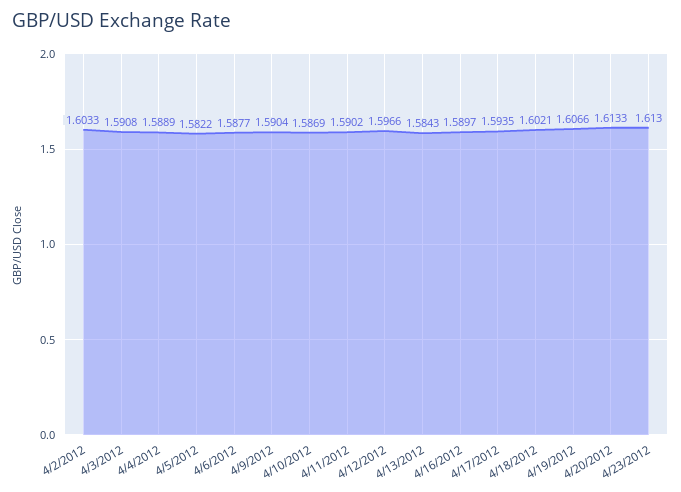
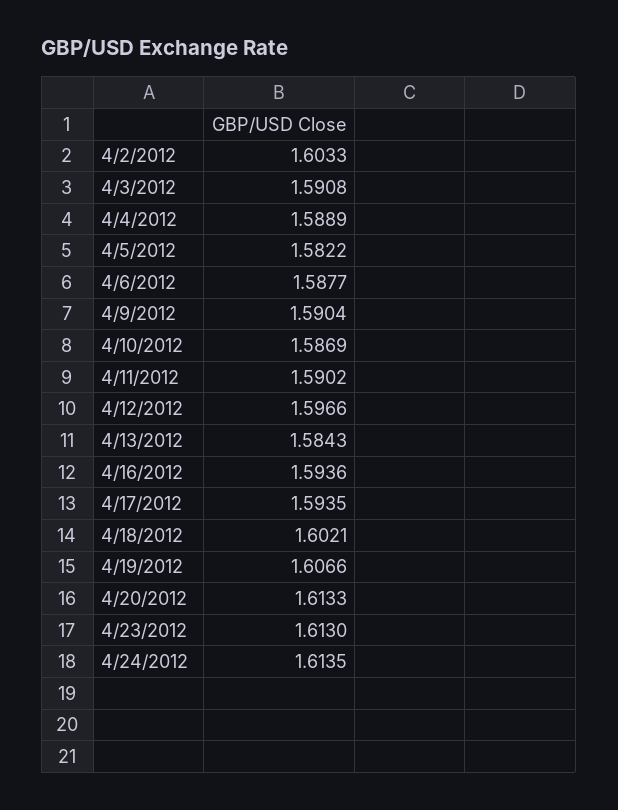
4/16/2012: 1.5897 -> 1.5936
4/24/2012: none -> 1.6135

